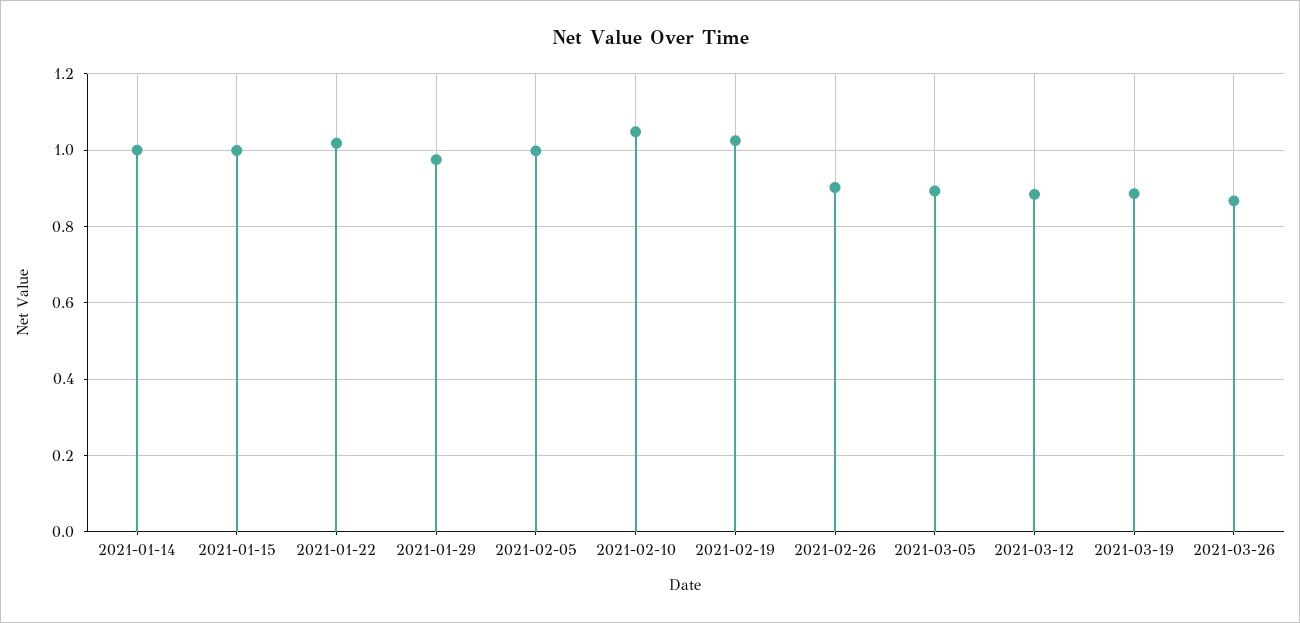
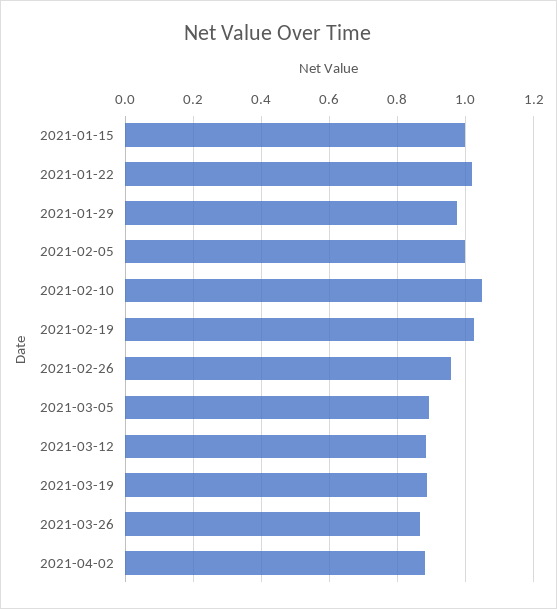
2021-01-14: 1 -> none
2021-02-26: 0.9 -> 0.96
2021-04-02: none -> 0.88

